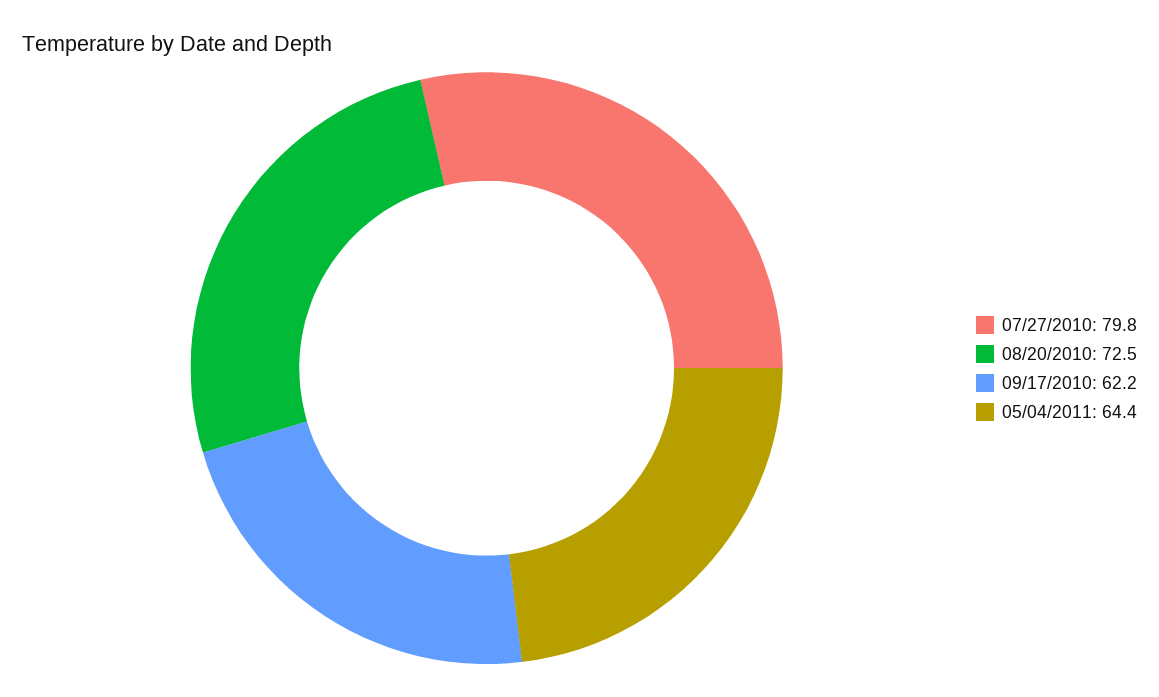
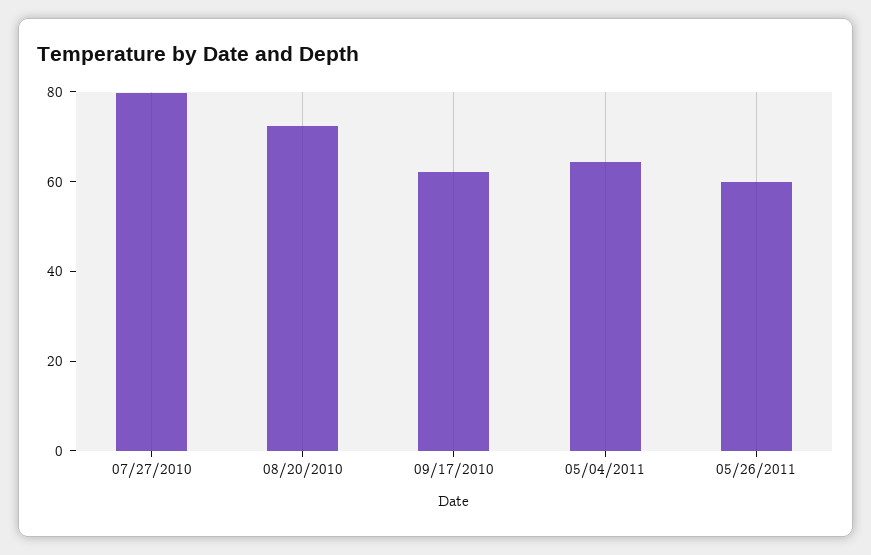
05/26/2011: none -> 60

